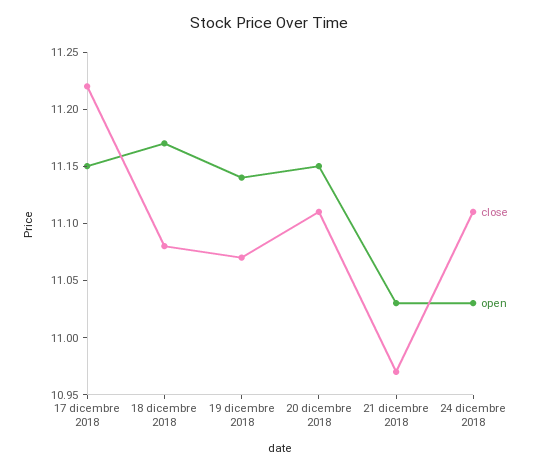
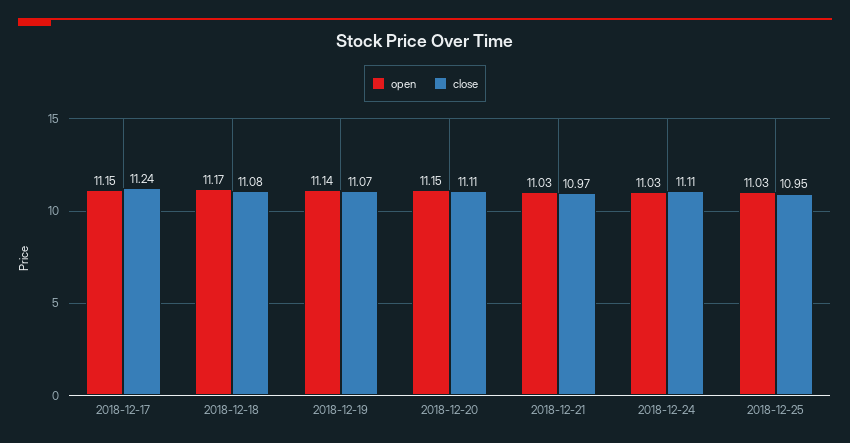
close, 17 dicembre 2018: 11.22 -> 11.24
open, 2018-12-25: none -> 11.03
close, 2018-12-25: none -> 10.95

